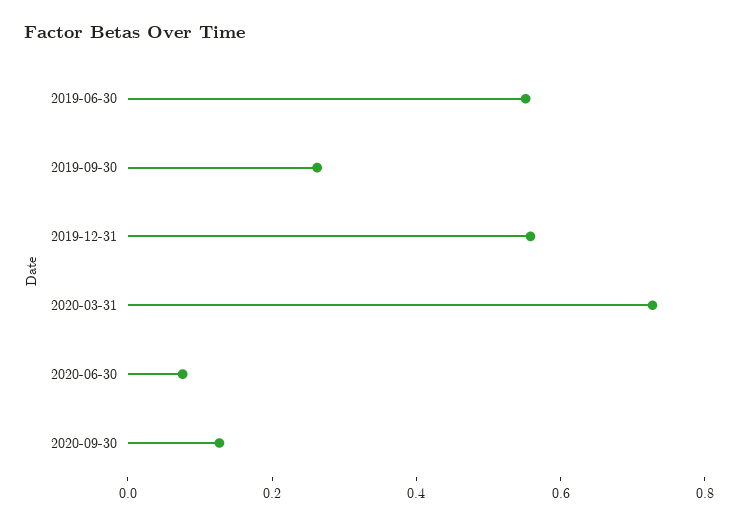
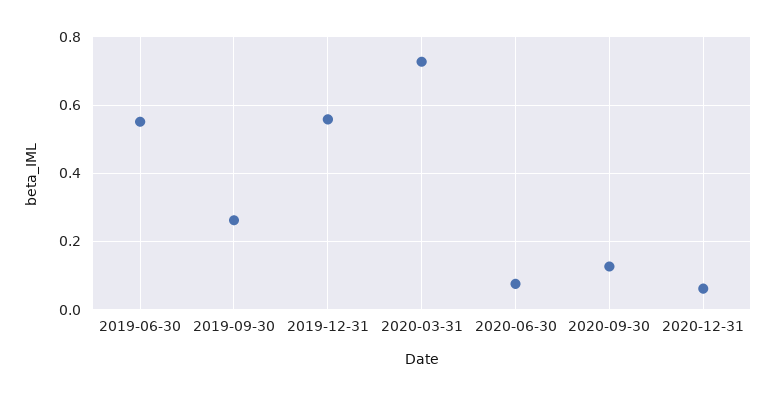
2020-12-31: none -> 0.06

